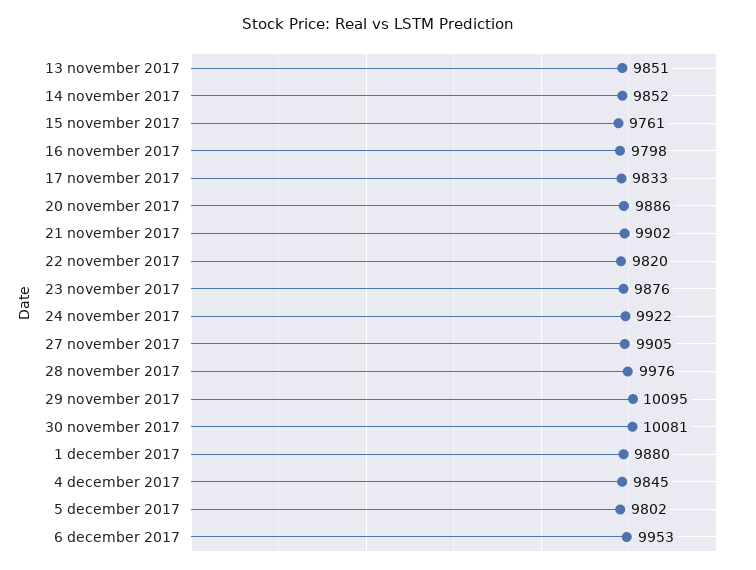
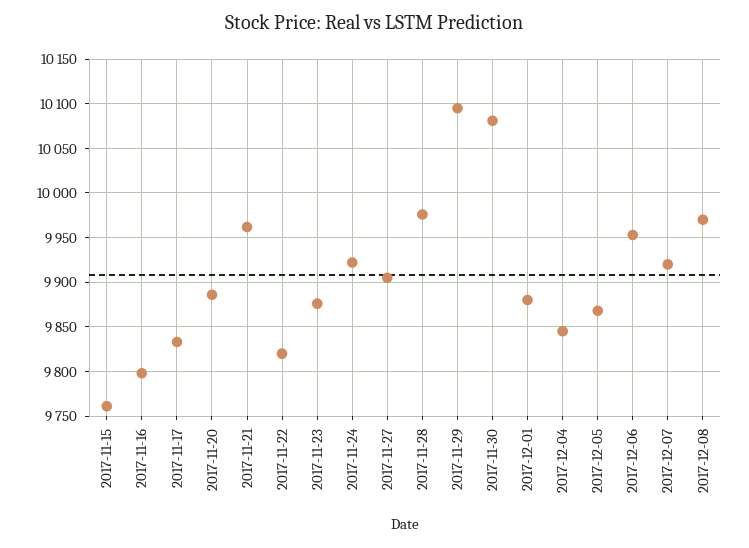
13 november 2017: 9851 -> none
14 november 2017: 9852 -> none
21 november 2017: 9902 -> 9960
5 december 2017: 9802 -> 9870
2017-12-07: none -> 9920
2017-12-08: none -> 9970

